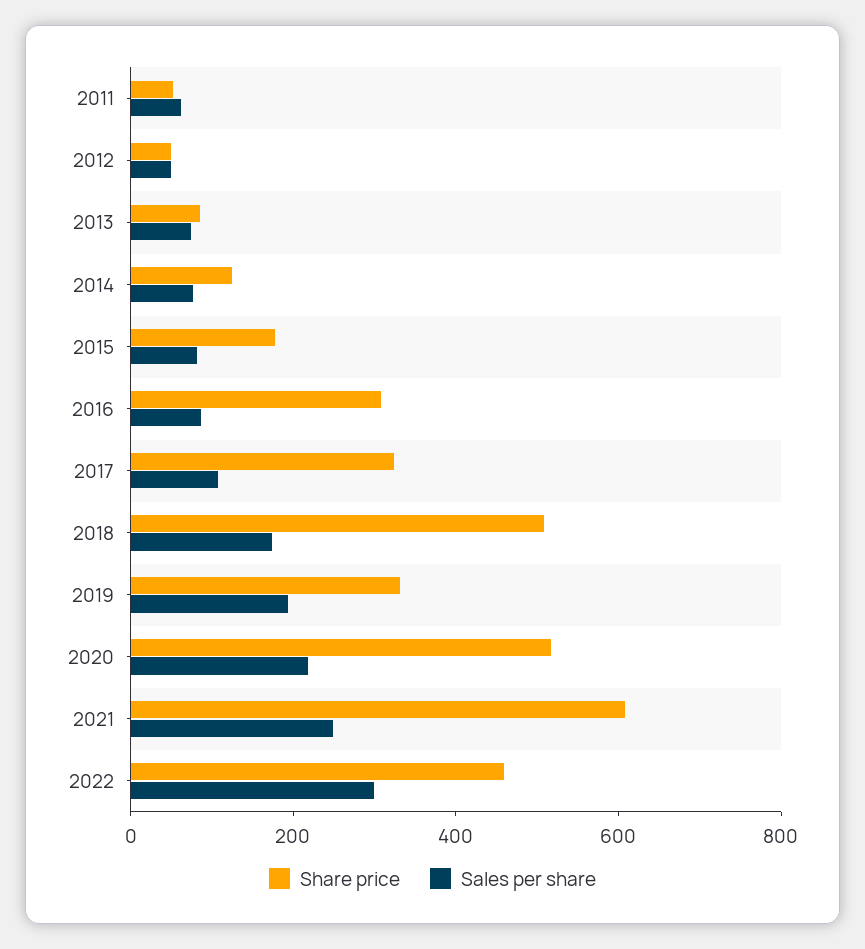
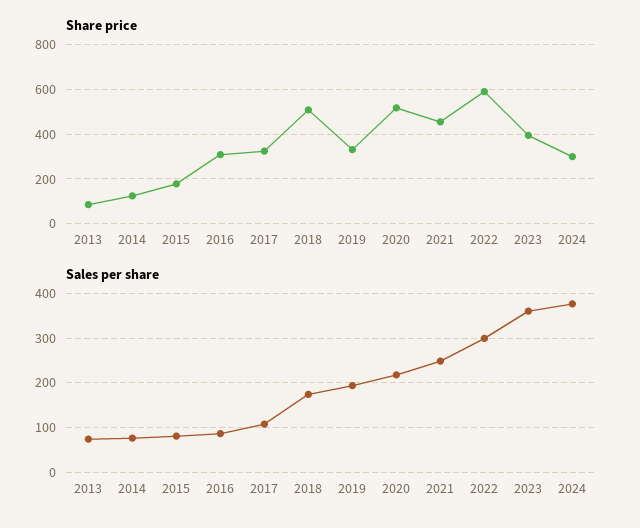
Share price, 2011: 50 -> none
Sales per share, 2011: 50 -> none
Share price, 2012: 50 -> none
Sales per share, 2012: 50 -> none
Share price, 2021: 600 -> 450
Share price, 2022: 450 -> 600
Share price, 2023: none -> 400
Share price, 2024: none -> 300
Sales per share, 2023: none -> 360
Sales per share, 2024: none -> 380

